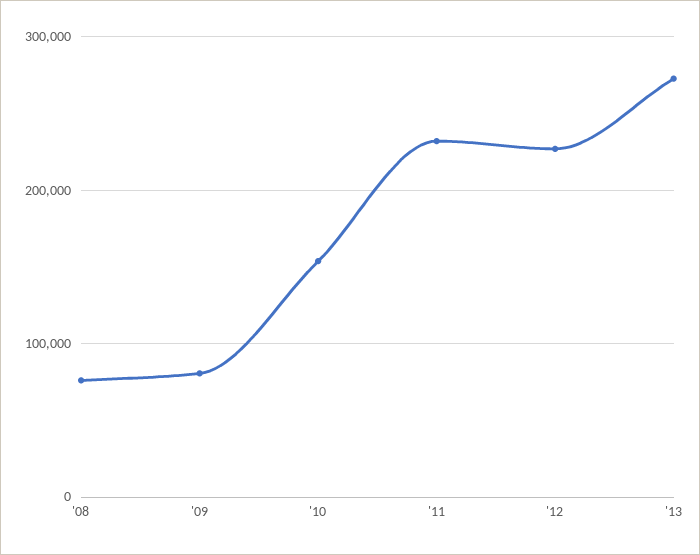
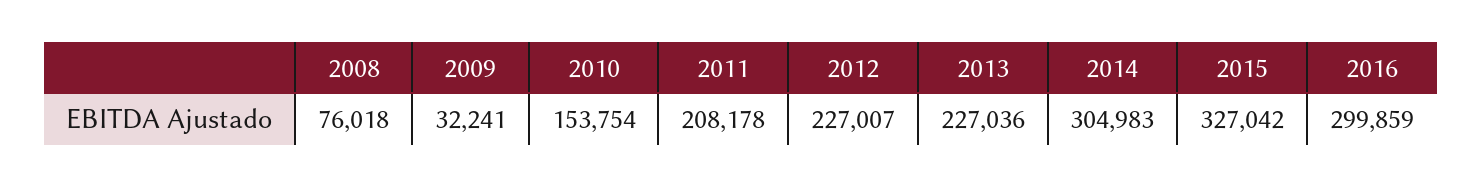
'09: 80000 -> 32241
'11: 230000 -> 208178
'13: 270000 -> 227036
2014: none -> 304983
2015: none -> 327042
2016: none -> 299859

